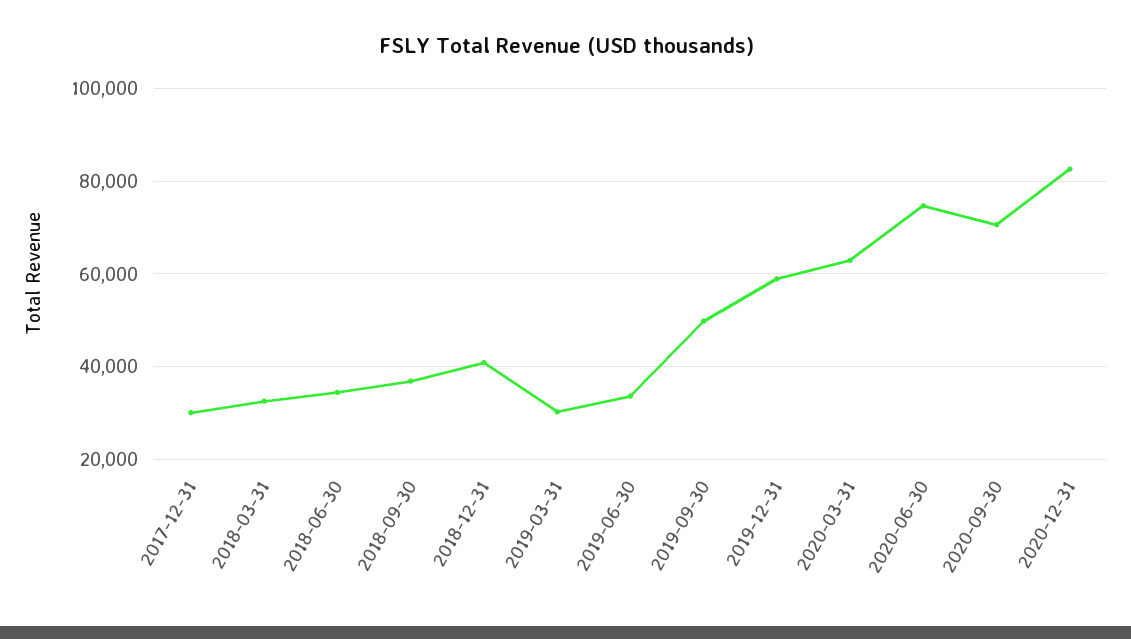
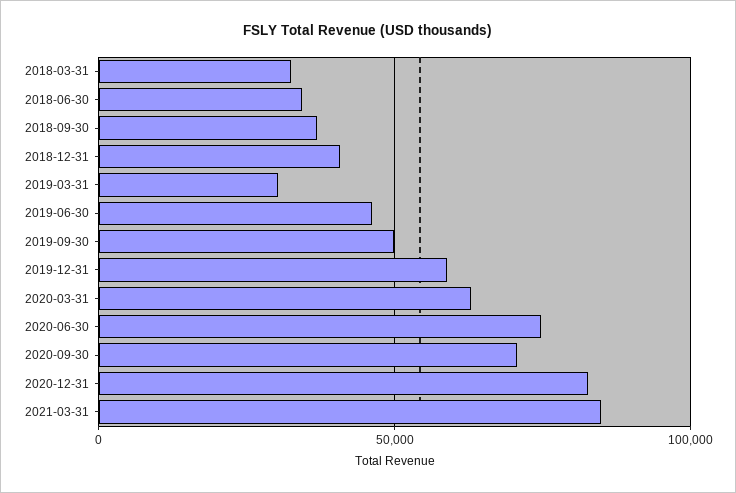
2017-12-31: 30000 -> none
2019-06-30: 34000 -> 45000
2021-03-31: none -> 85000

